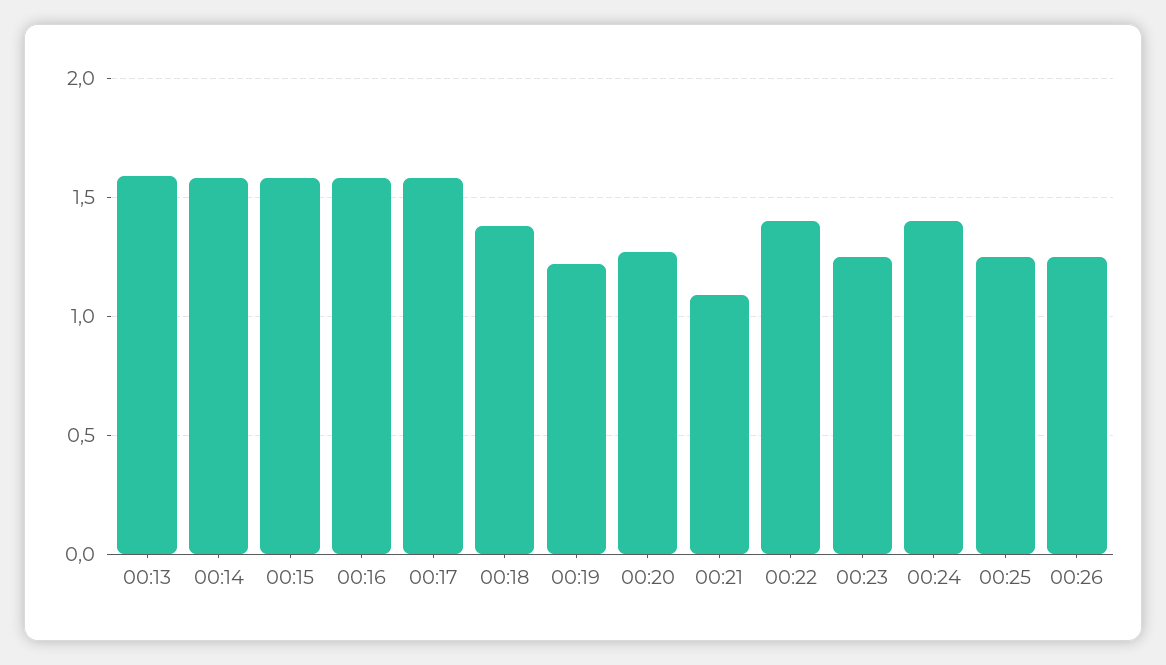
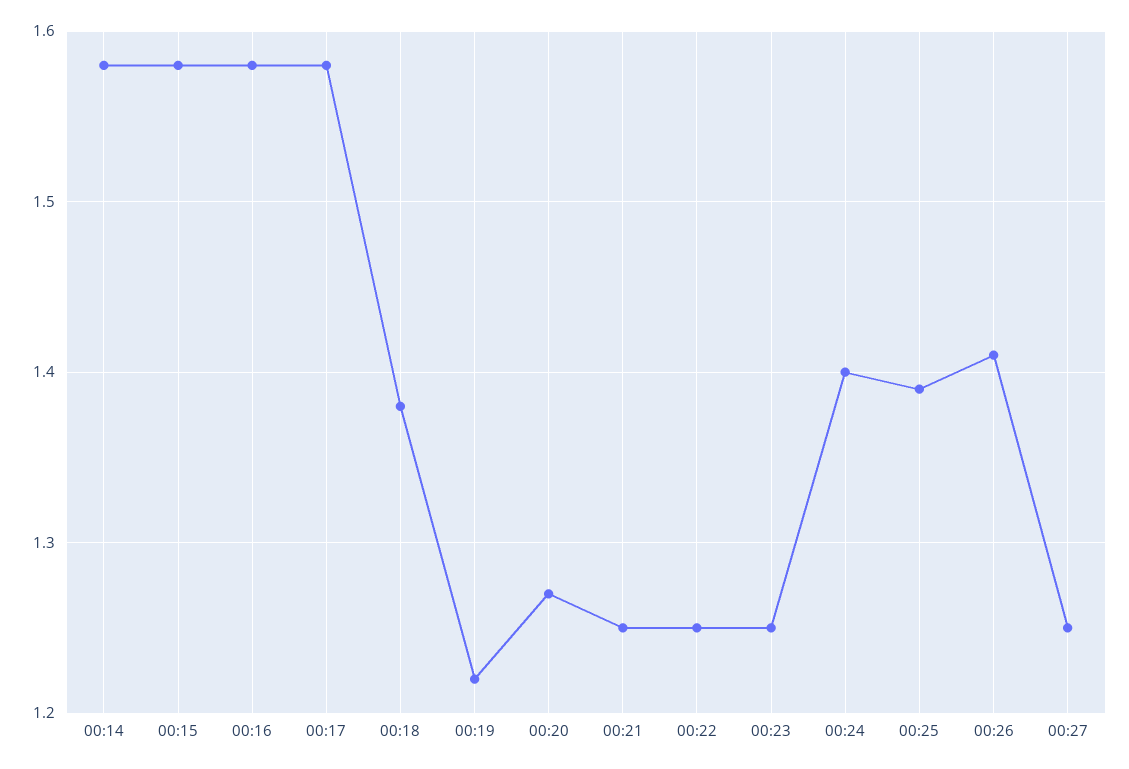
00:13: 1.6 -> none
00:21: 1.1 -> 1.25
00:22: 1.4 -> 1.25
00:25: 1.25 -> 1.39
00:26: 1.25 -> 1.41
00:27: none -> 1.25

